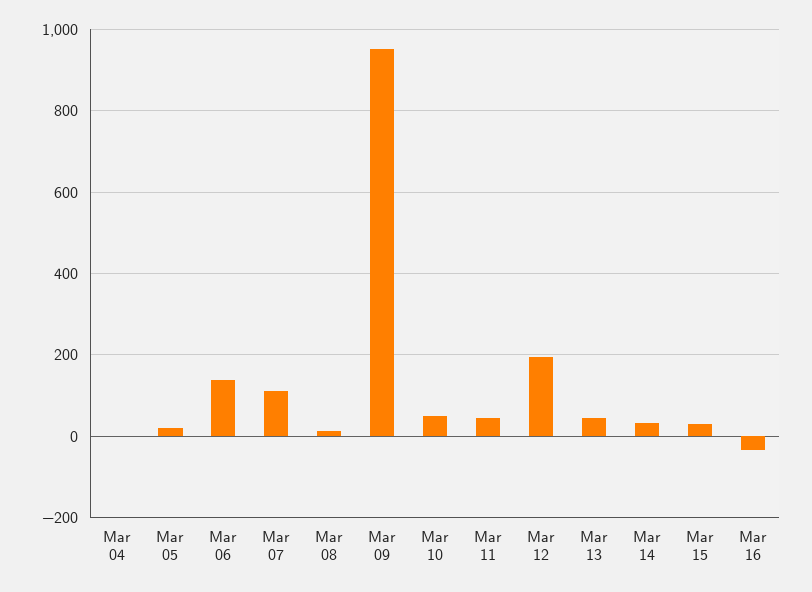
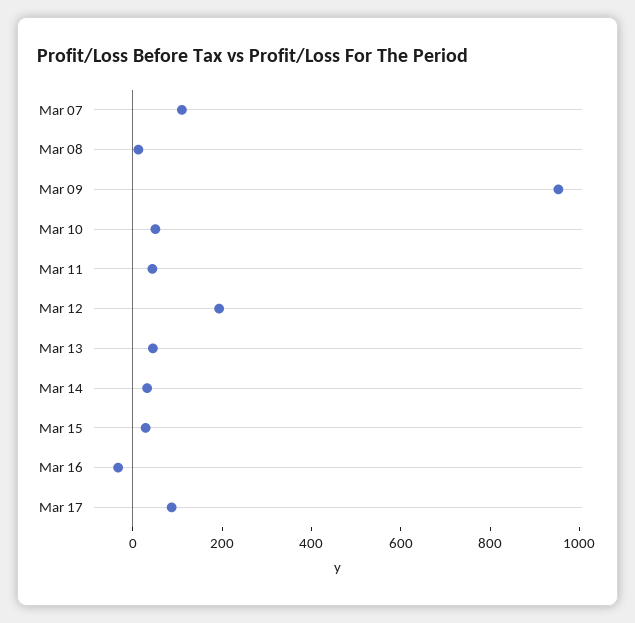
Mar 04: 0 -> none
Mar 05: 20 -> none
Mar 06: 140 -> none
Mar 17: none -> 100

